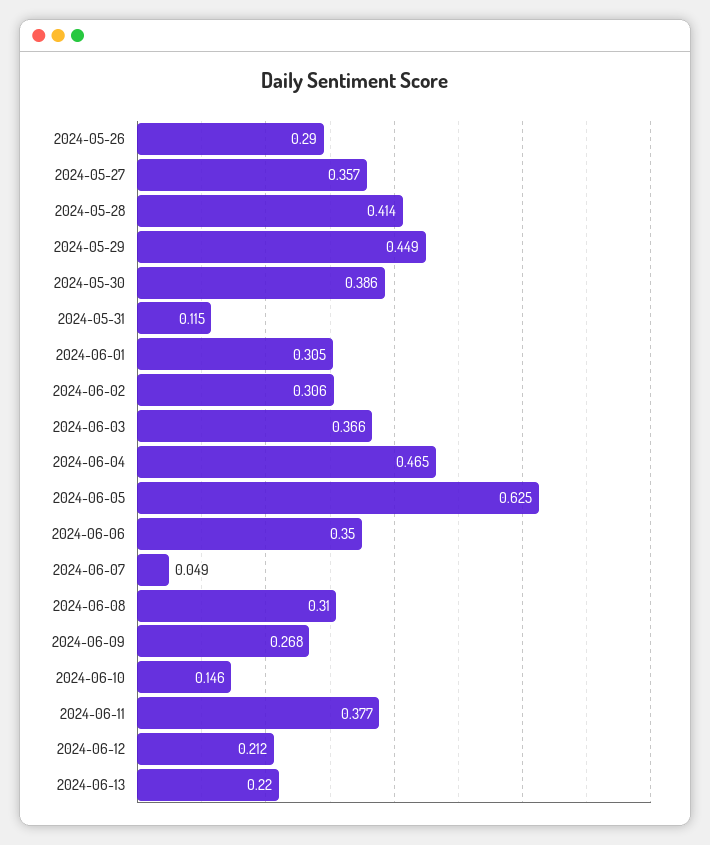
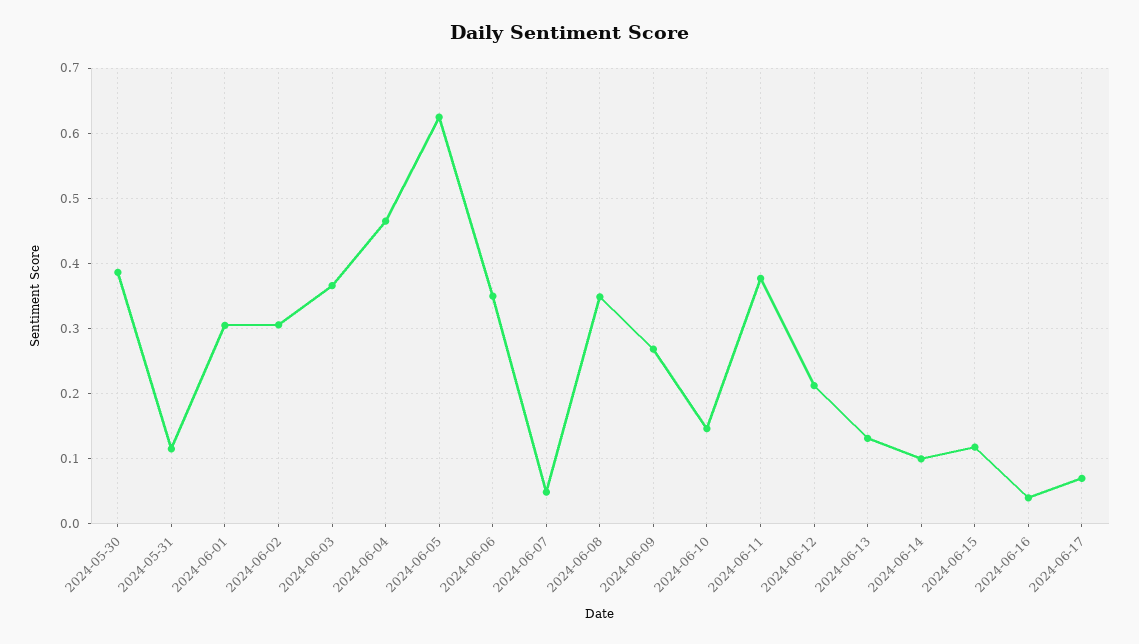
2024-05-26: 0.29 -> none
2024-05-27: 0.357 -> none
2024-05-28: 0.414 -> none
2024-05-29: 0.449 -> none
2024-06-08: 0.31 -> 0.35
2024-06-13: 0.22 -> 0.13
2024-06-14: none -> 0.1
2024-06-15: none -> 0.12
2024-06-16: none -> 0.04
2024-06-17: none -> 0.07

